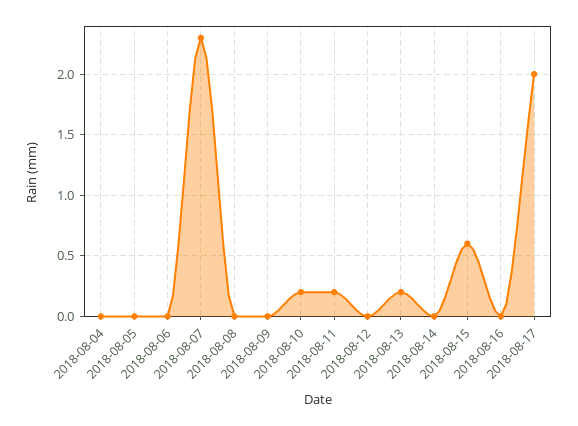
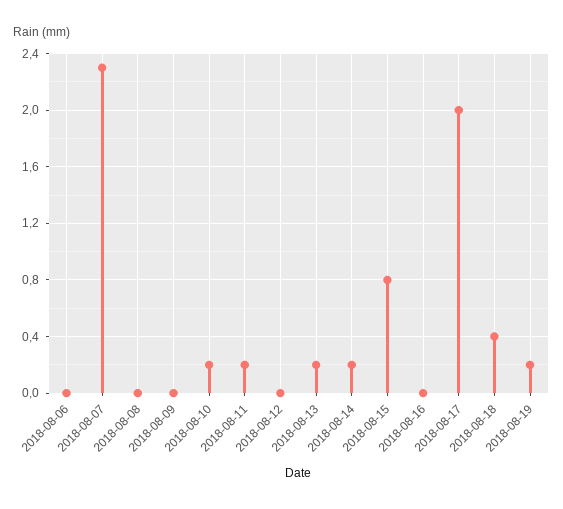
2018-08-04: 0 -> none
2018-08-05: 0 -> none
2018-08-14: 0 -> 0.2
2018-08-15: 0.6 -> 0.8
2018-08-18: none -> 0.4
2018-08-19: none -> 0.2

